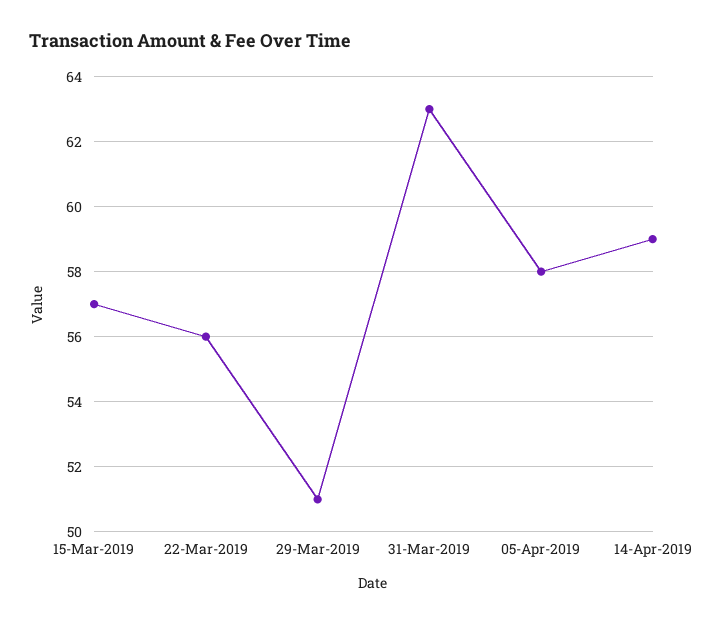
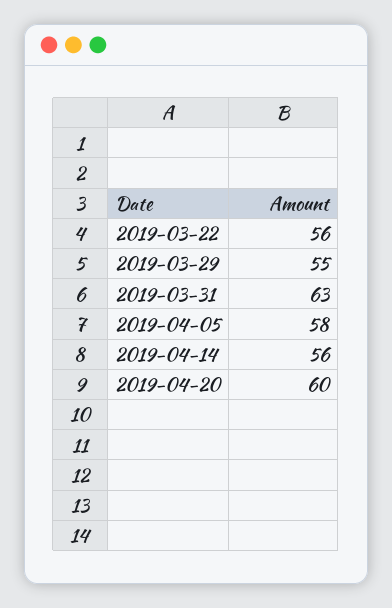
15-Mar-2019: 57 -> none
29-Mar-2019: 51 -> 55
14-Apr-2019: 59 -> 56
2019-04-20: none -> 60

